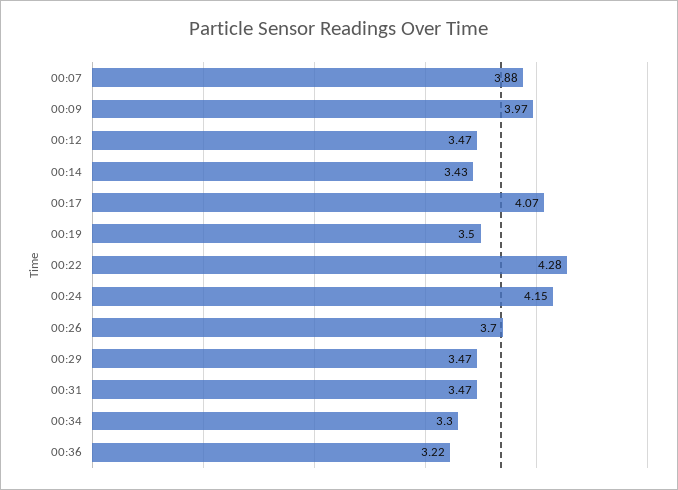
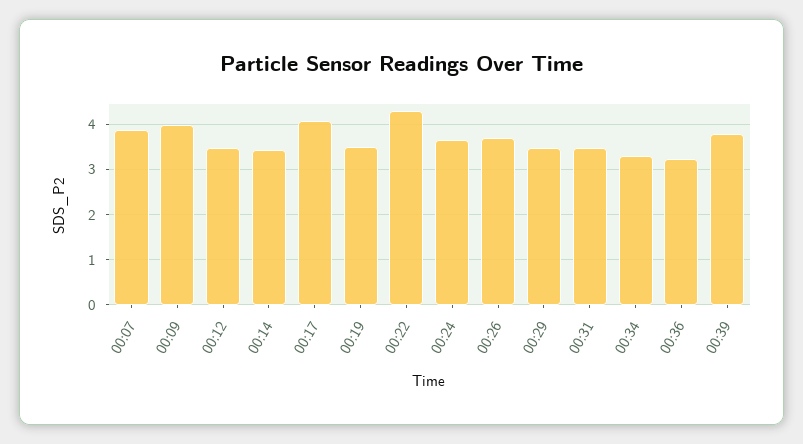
00:24: 4.15 -> 3.6
00:39: none -> 3.8

